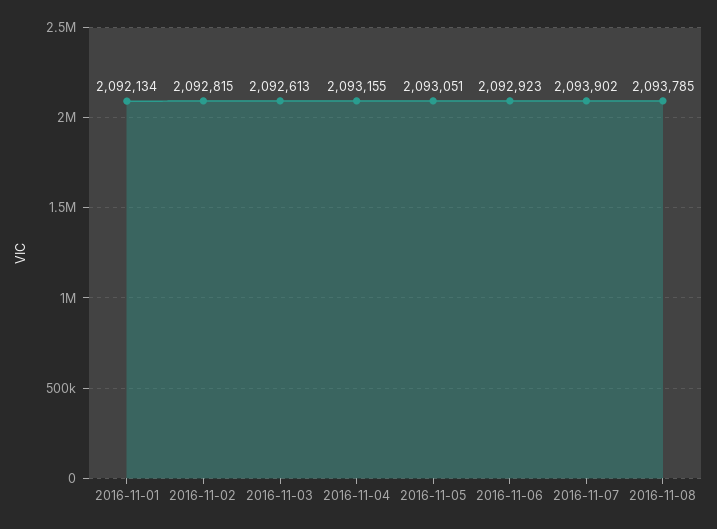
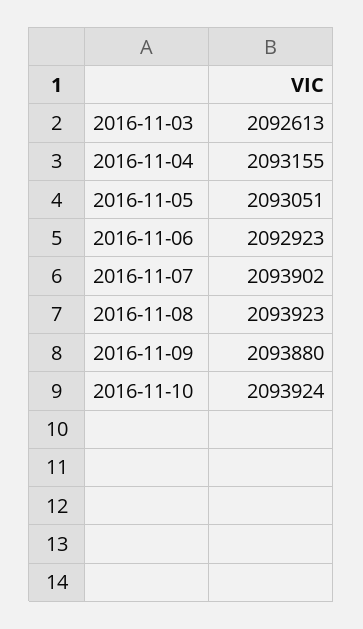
2016-11-01: 2092134 -> none
2016-11-02: 2092815 -> none
2016-11-08: 2093785 -> 2093923
2016-11-09: none -> 2093880
2016-11-10: none -> 2093924

